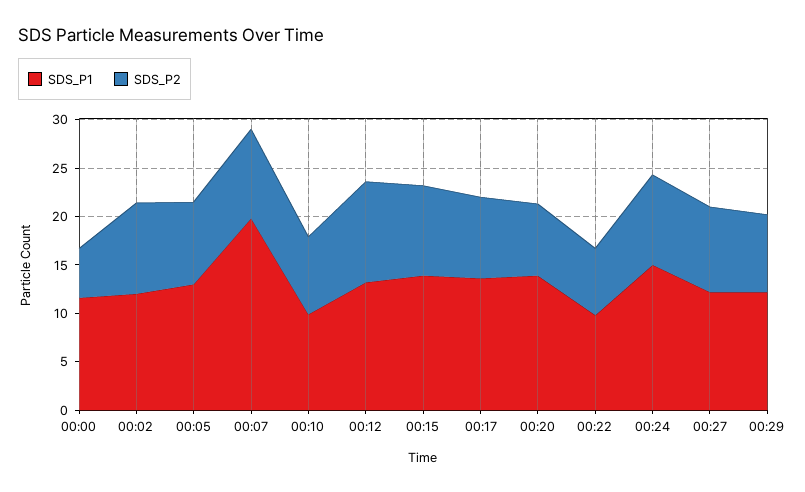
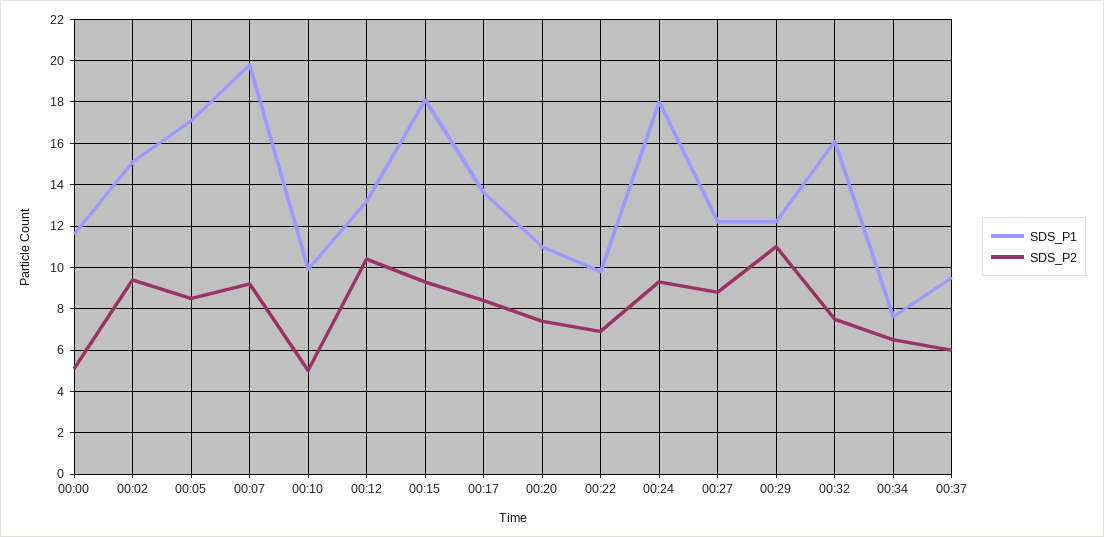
SDS_P1, 00:02: 12 -> 15
SDS_P1, 00:05: 13 -> 17
SDS_P2, 00:10: 8 -> 5
SDS_P1, 00:15: 14 -> 18
SDS_P1, 00:20: 14 -> 11
SDS_P1, 00:24: 15 -> 18
SDS_P2, 00:29: 8 -> 11
SDS_P1, 00:32: none -> 16
SDS_P2, 00:32: none -> 7.5
SDS_P1, 00:34: none -> 7.5
SDS_P2, 00:34: none -> 6.5
SDS_P1, 00:37: none -> 9.5
SDS_P2, 00:37: none -> 6

